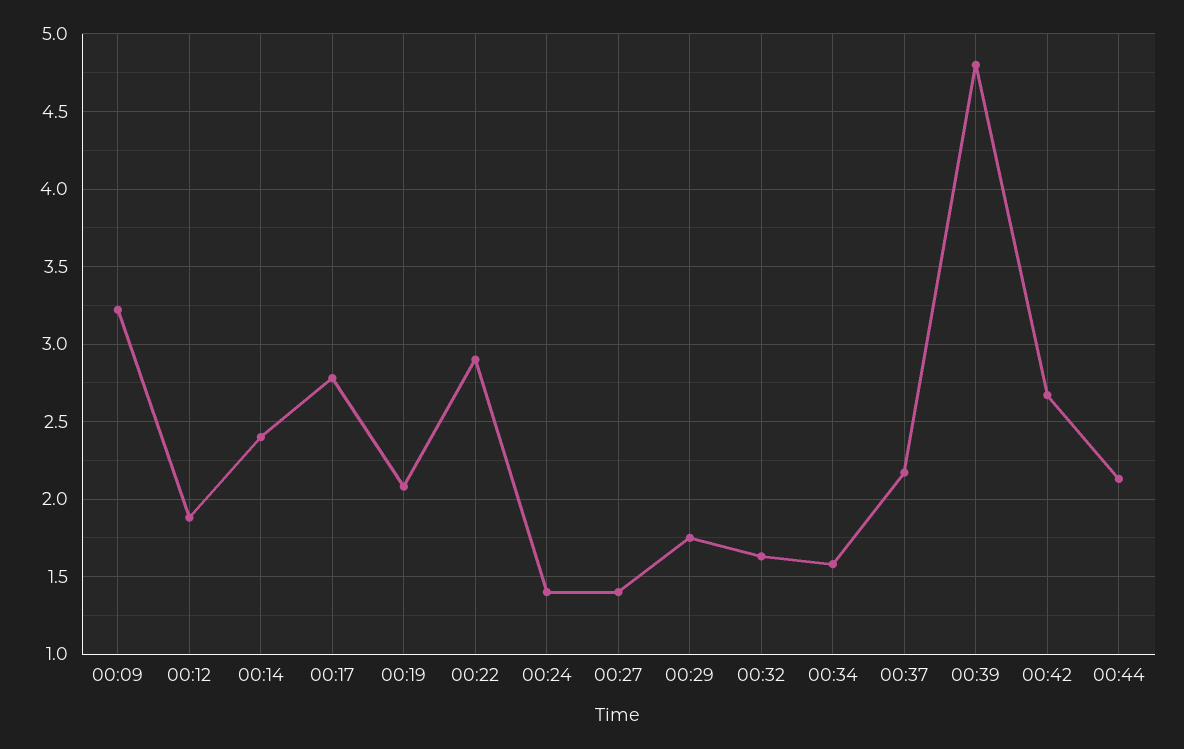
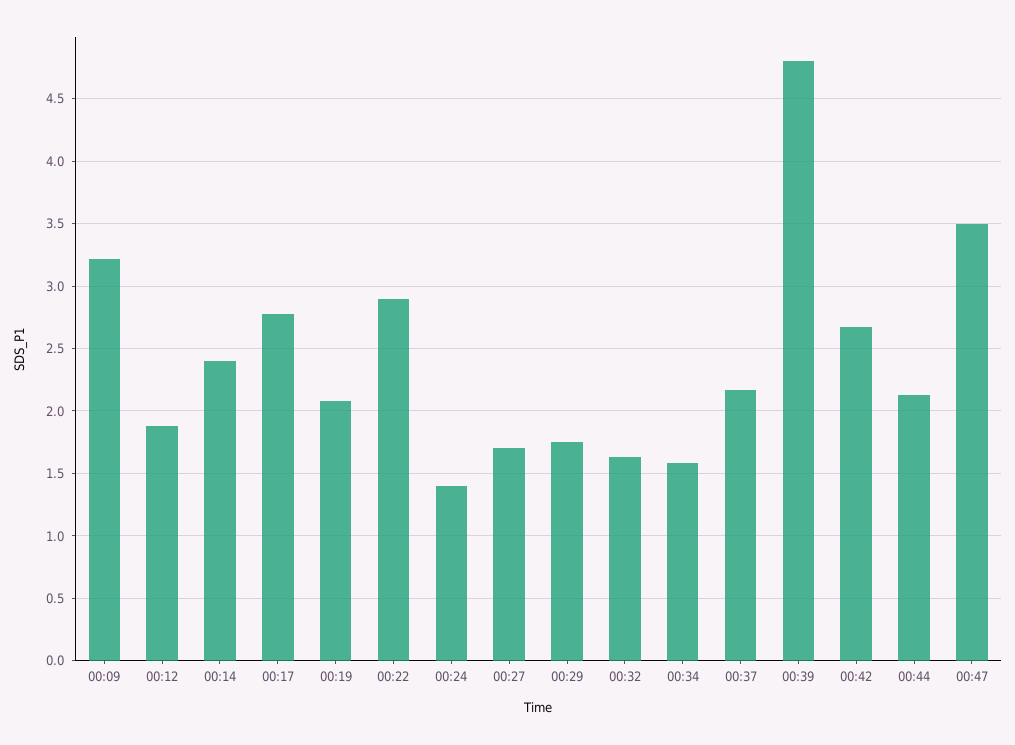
00:27: 1.4 -> 1.7
00:47: none -> 3.5

